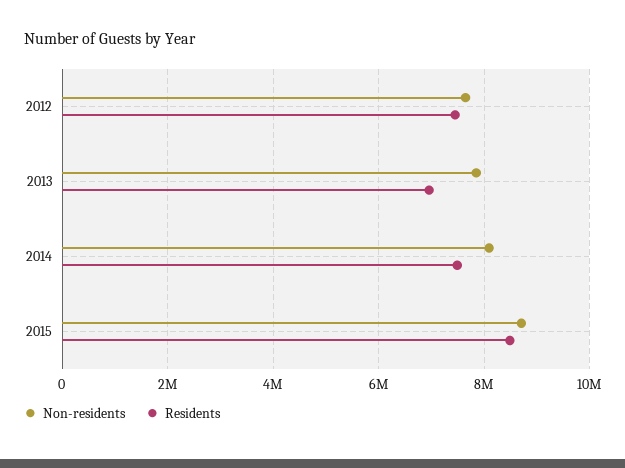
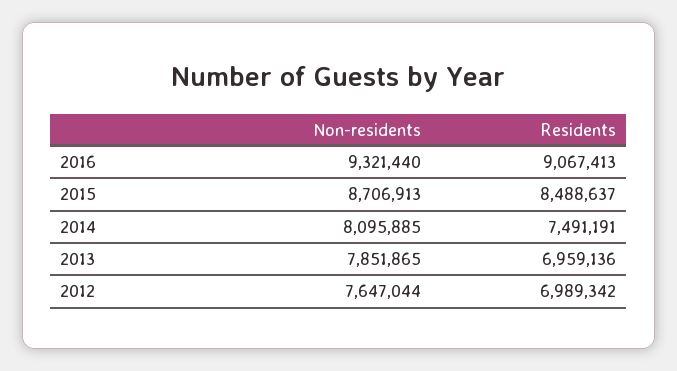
Residents, 2012: 7400000 -> 6989342
Non-residents, 2016: none -> 9321440
Residents, 2016: none -> 9067413

